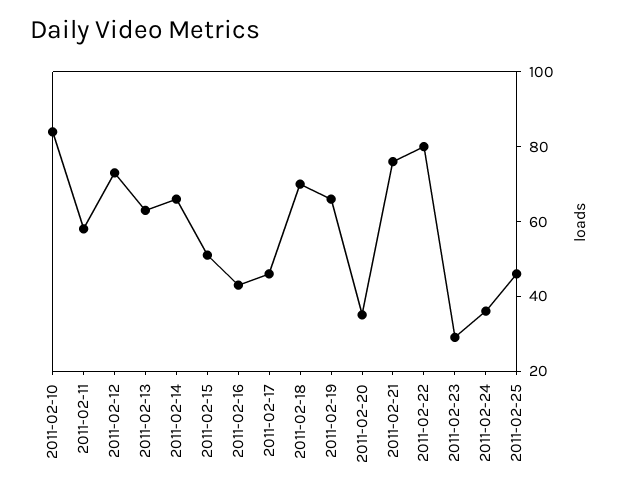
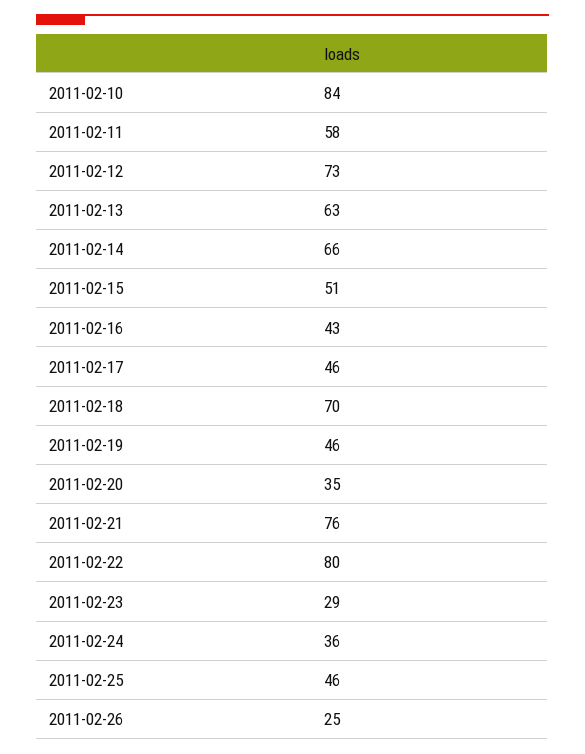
2011-02-19: 65 -> 46
2011-02-26: none -> 25

